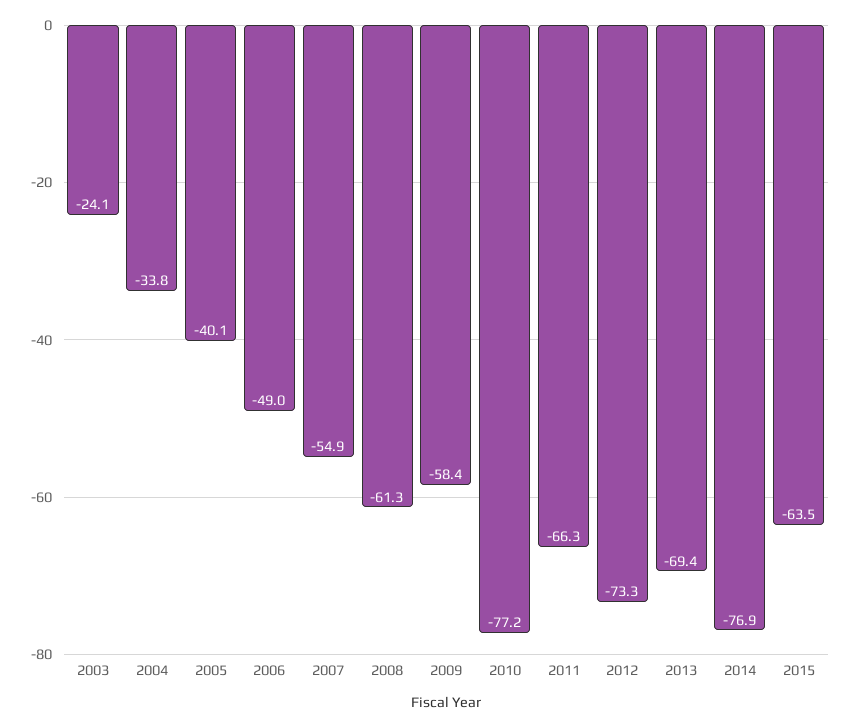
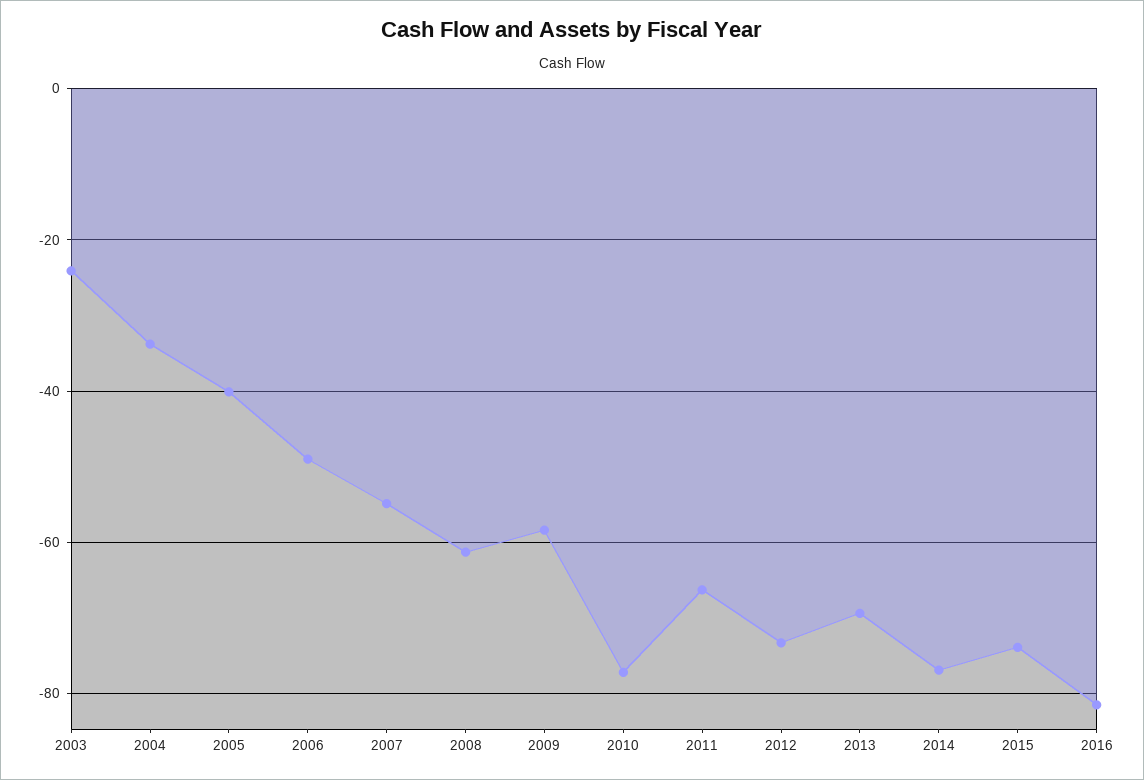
2015: -63.5 -> -74
2016: none -> -82

